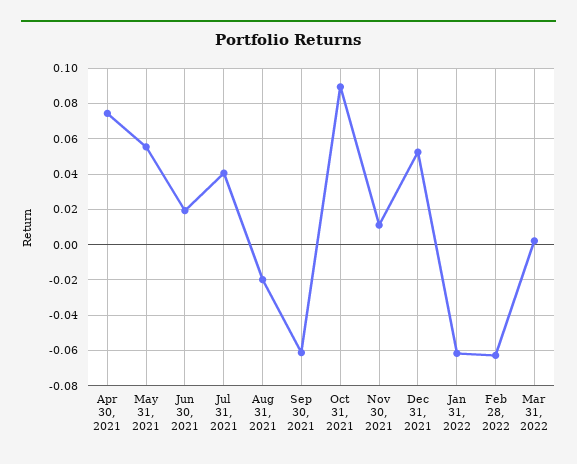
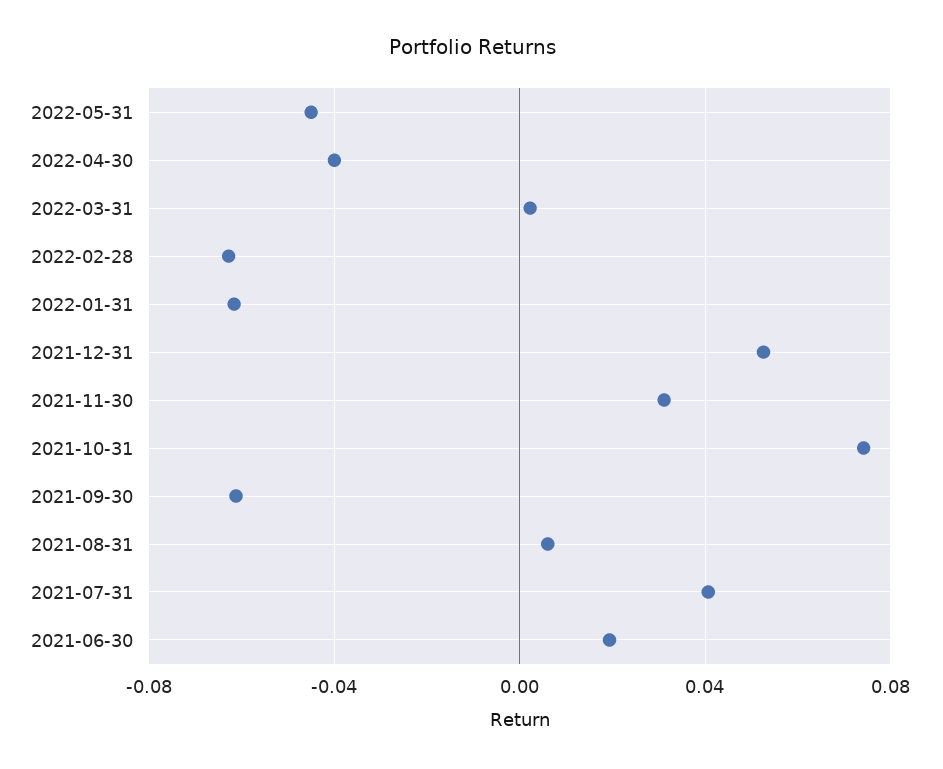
Apr 30, 2021: 0.075 -> none
May 31, 2021: 0.055 -> none
Aug 31, 2021: -0.02 -> 0.005
Oct 31, 2021: 0.09 -> 0.075
Nov 30, 2021: 0.01 -> 0.03
2022-05-31: none -> -0.045
2022-04-30: none -> -0.04

